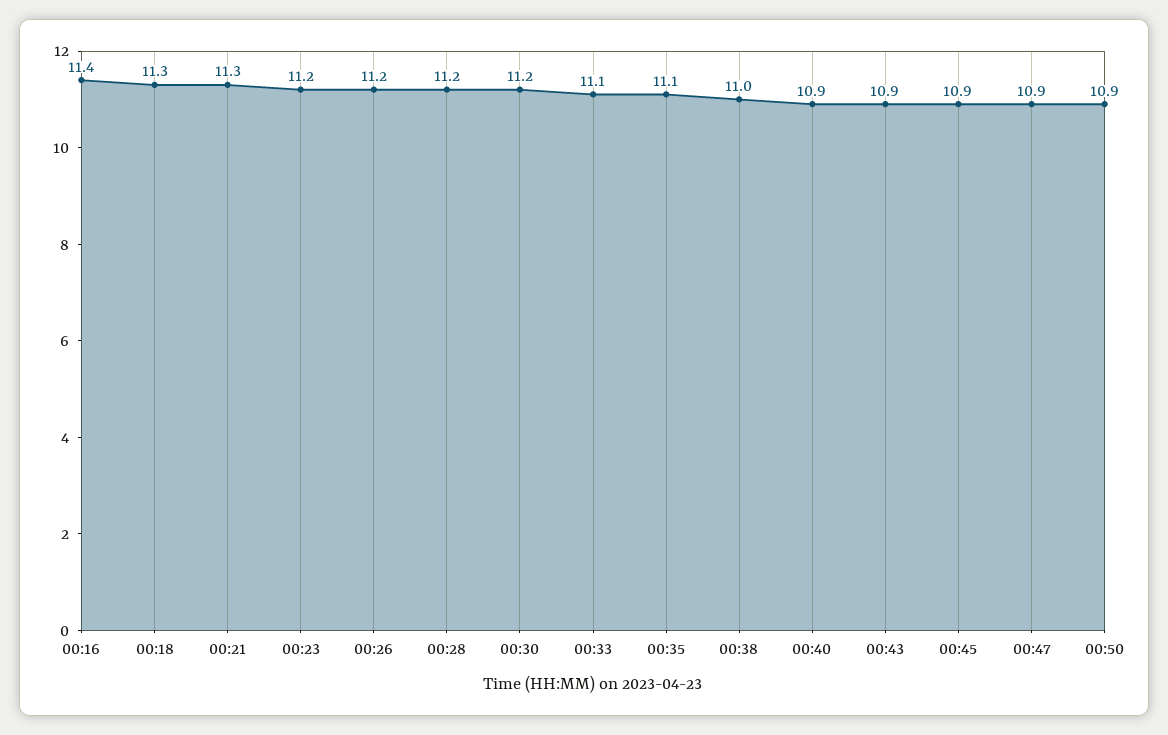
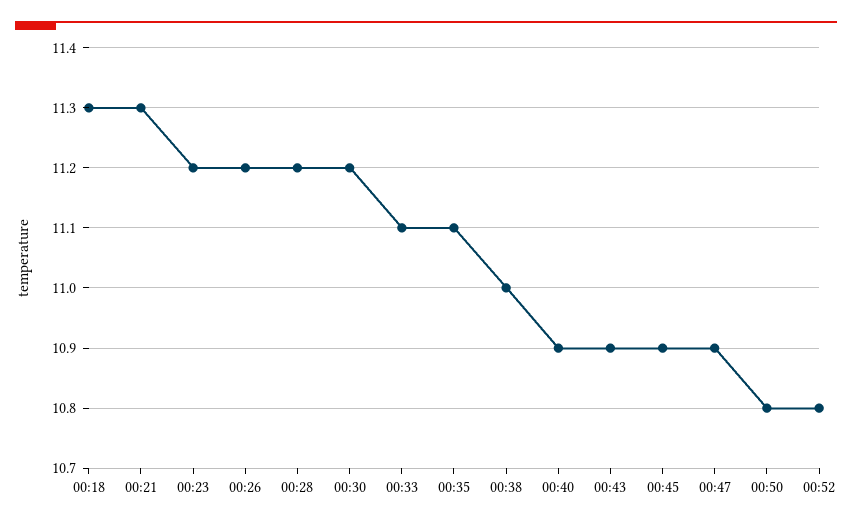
00:16: 11.4 -> none
00:50: 10.9 -> 10.8
00:52: none -> 10.8

